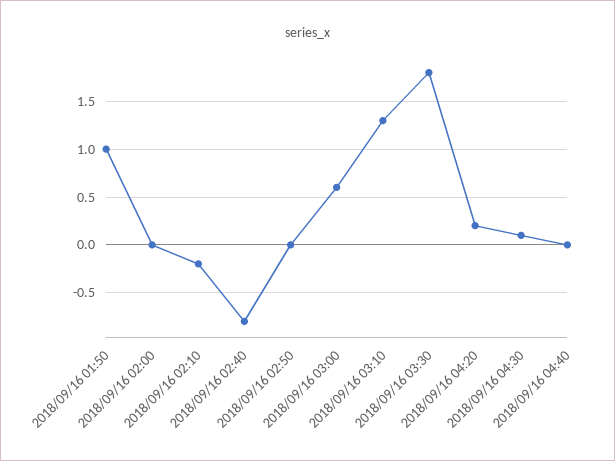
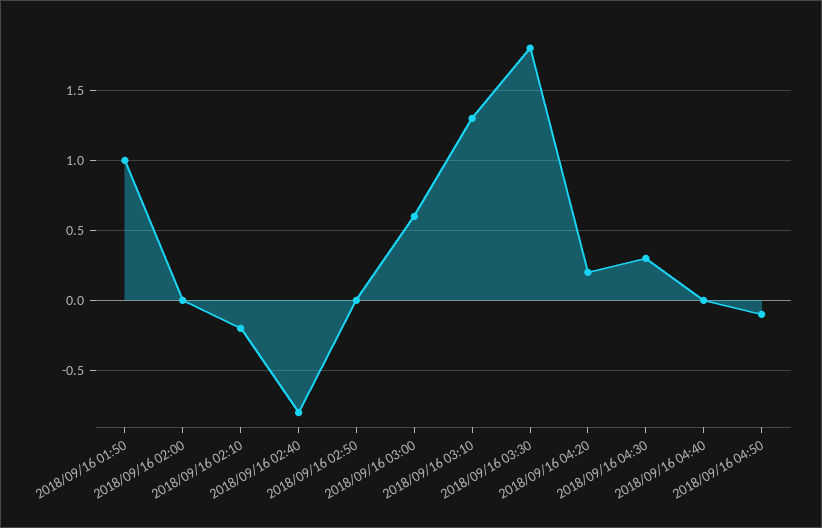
2018/09/16 04:30: 0.1 -> 0.3
2018/09/16 04:50: none -> -0.1

